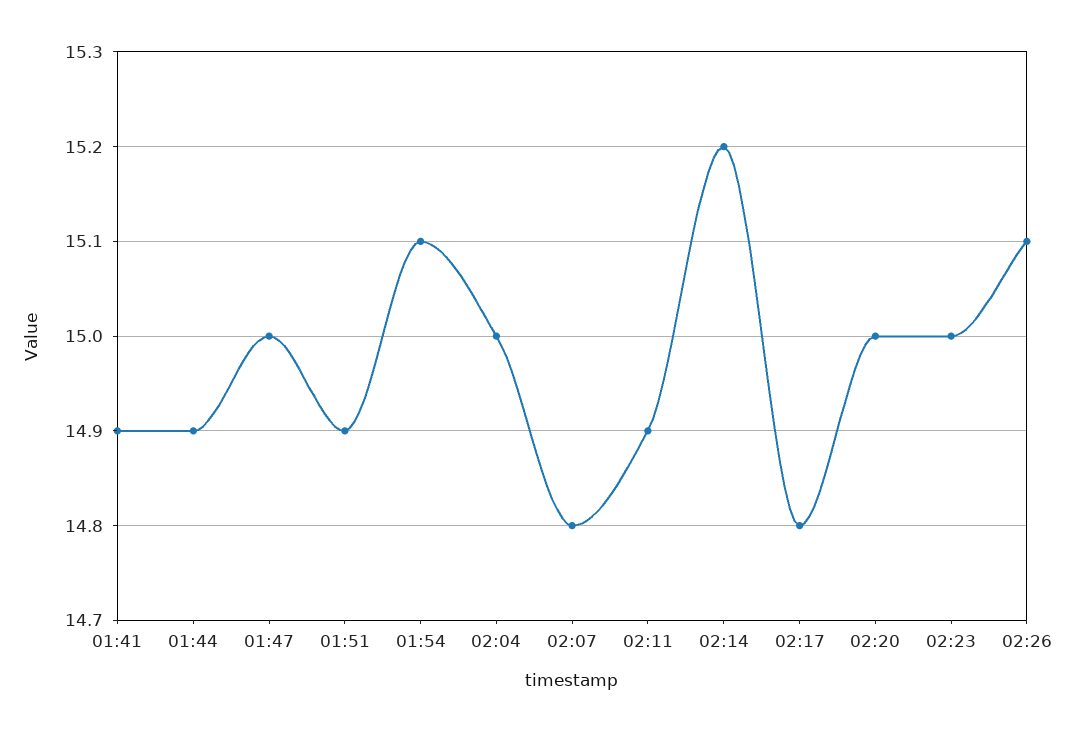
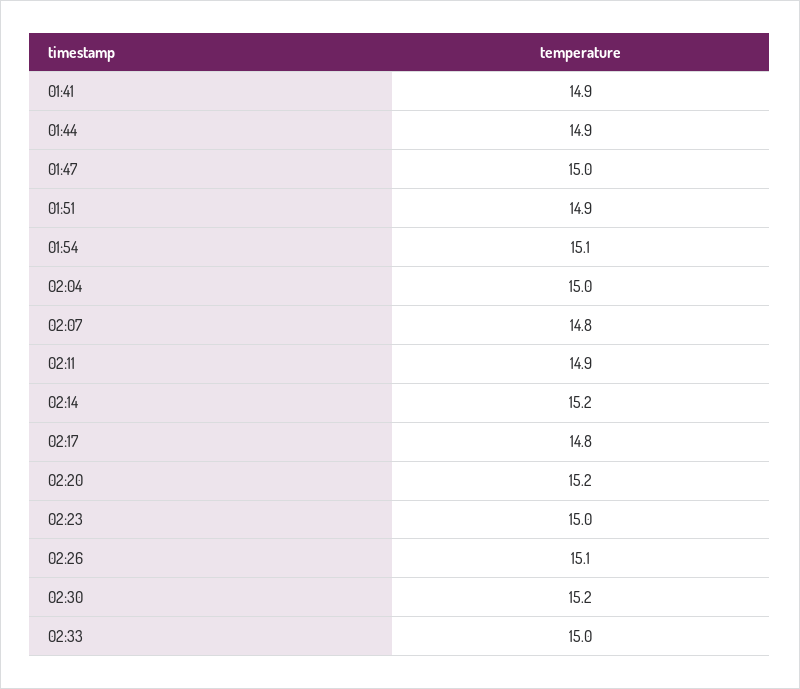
02:20: 15 -> 15.2
02:30: none -> 15.2
02:33: none -> 15

